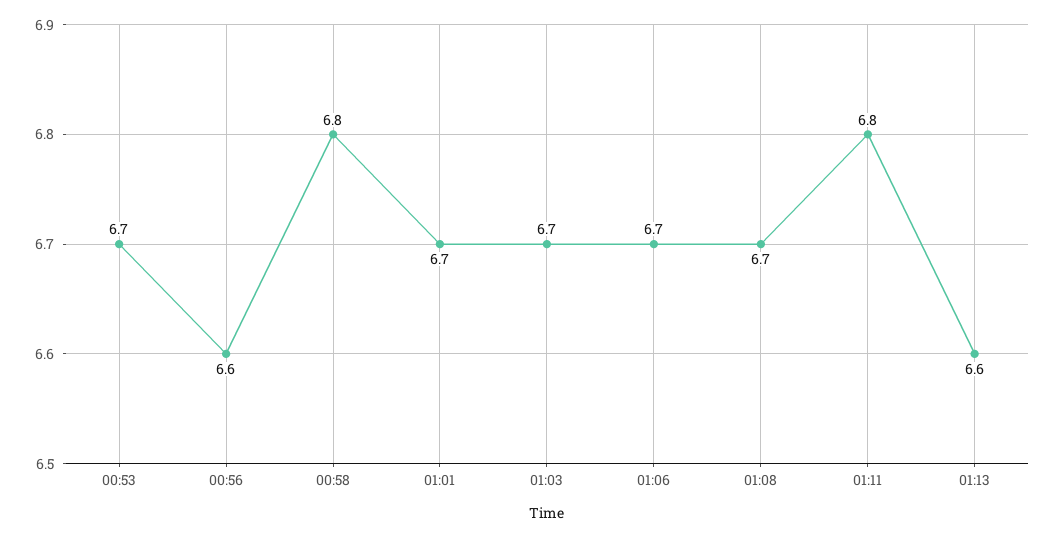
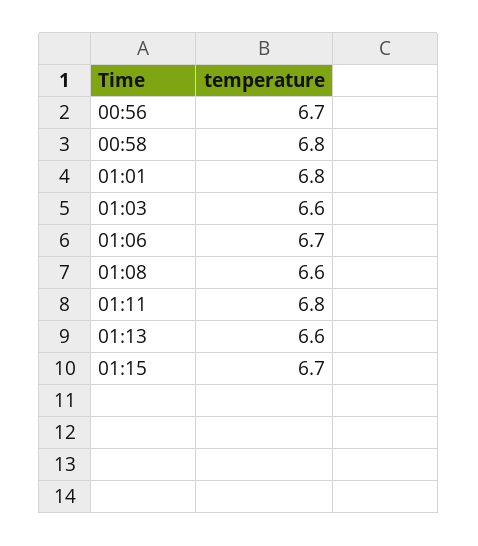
00:53: 6.7 -> none
00:56: 6.6 -> 6.7
01:01: 6.7 -> 6.8
01:03: 6.7 -> 6.6
01:08: 6.7 -> 6.6
01:15: none -> 6.7

